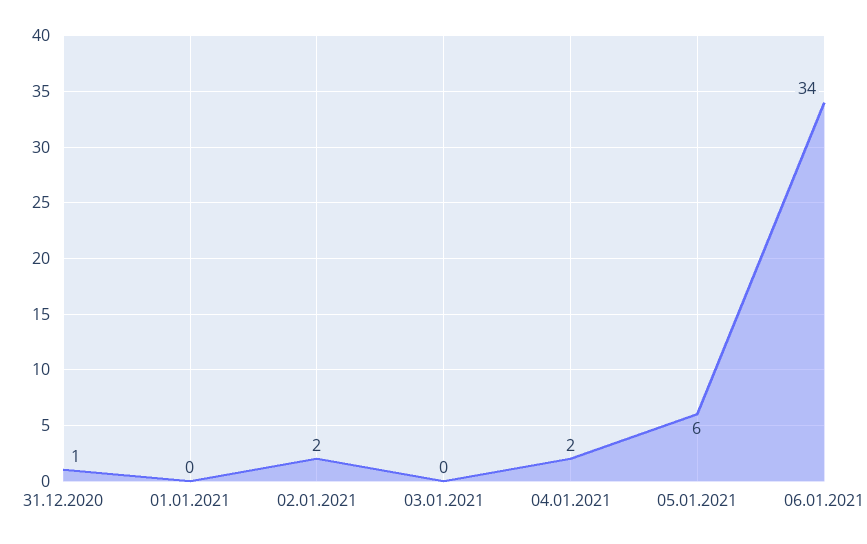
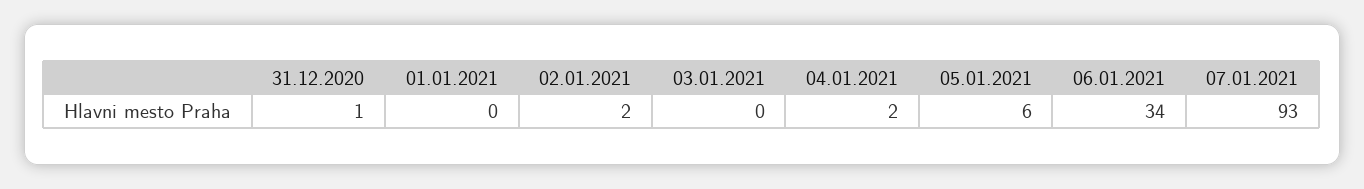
07.01.2021: none -> 93

